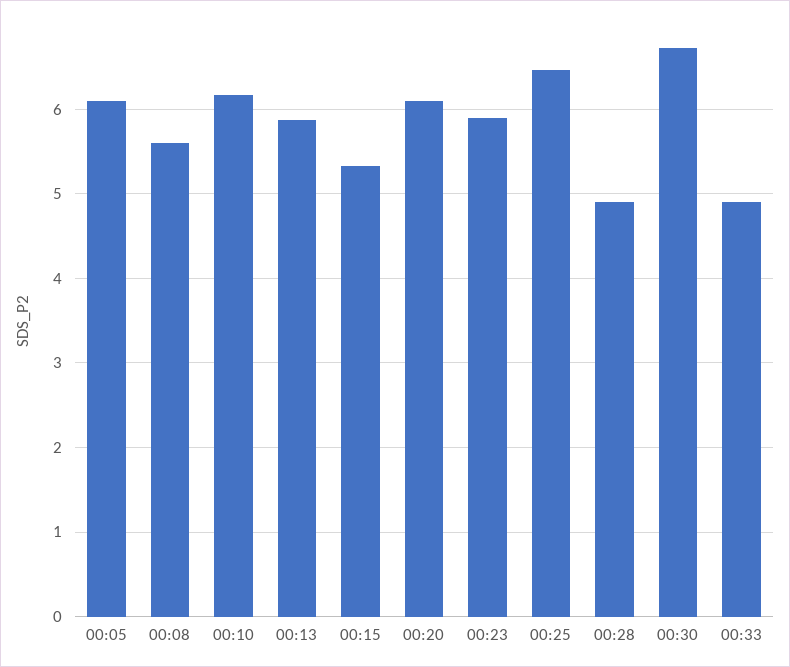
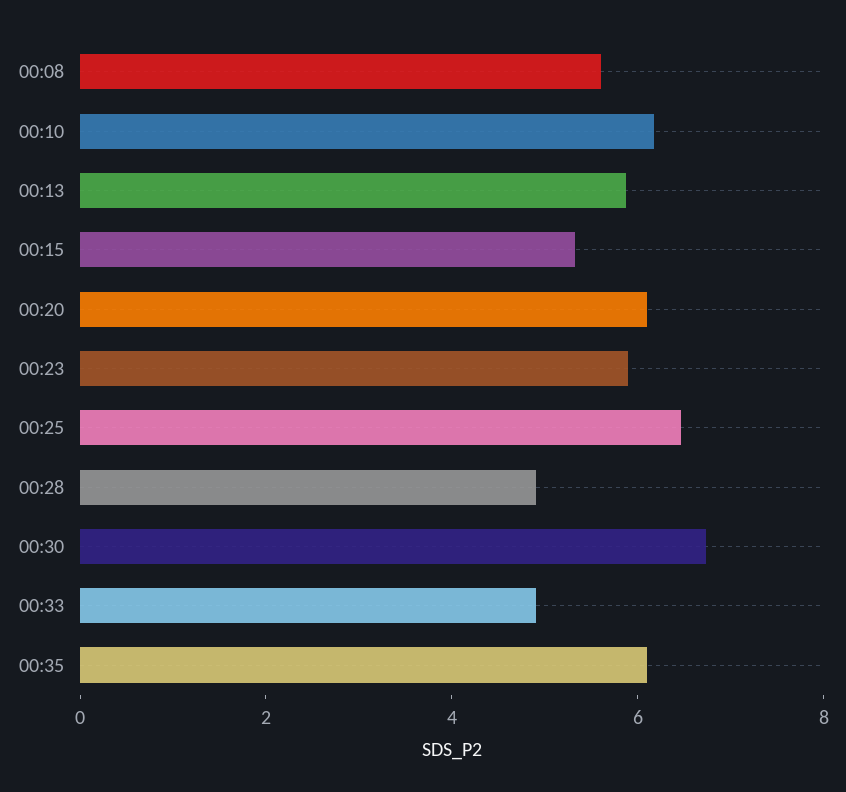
00:05: 6.1 -> none
00:35: none -> 6

